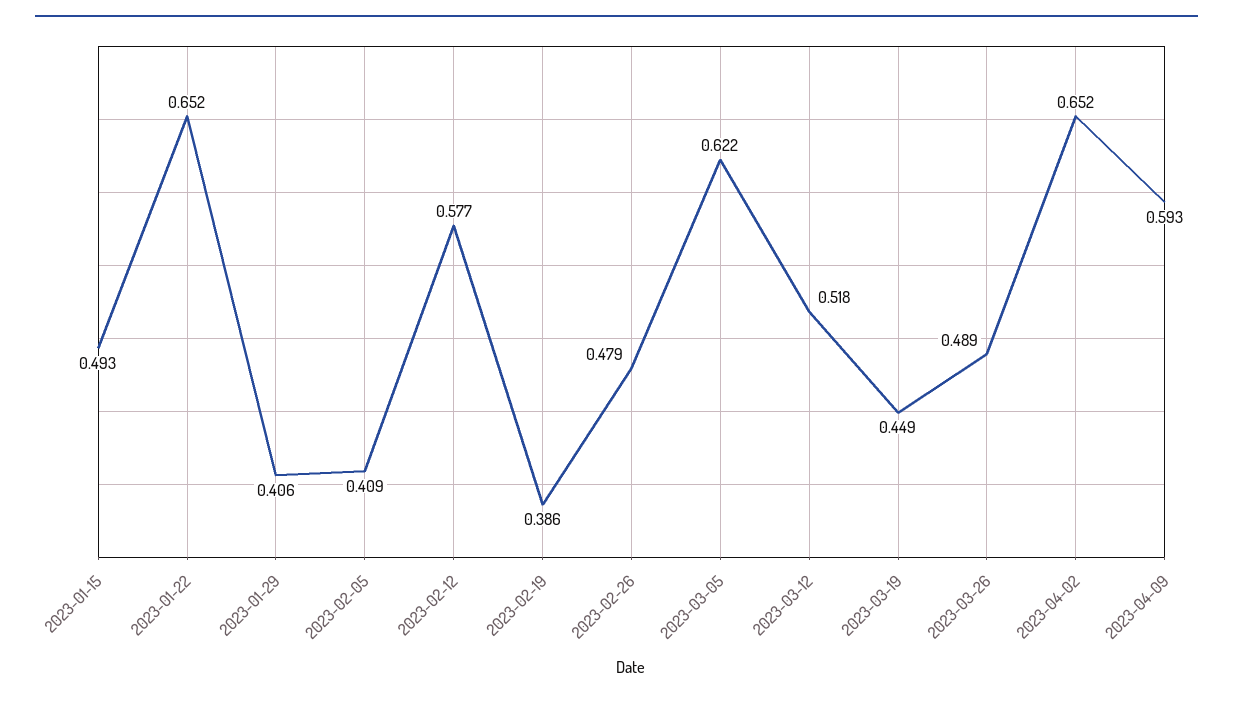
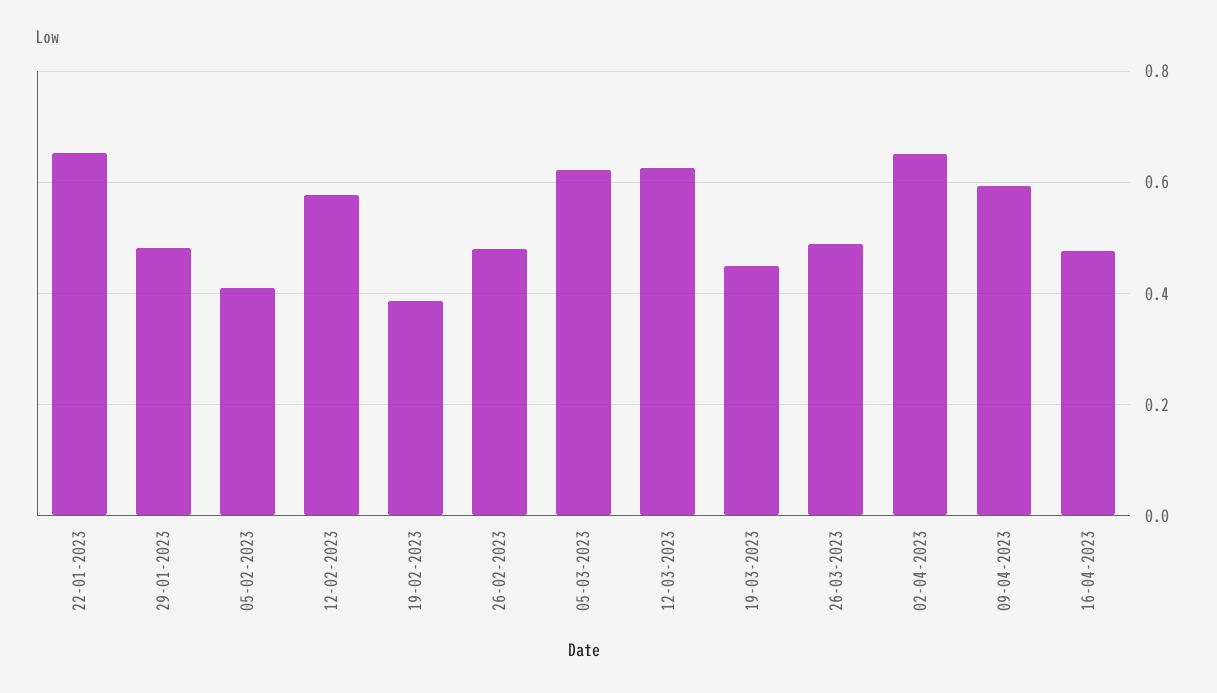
2023-01-15: 0.493 -> none
2023-01-29: 0.406 -> 0.48
2023-03-12: 0.518 -> 0.62
16-04-2023: none -> 0.48

